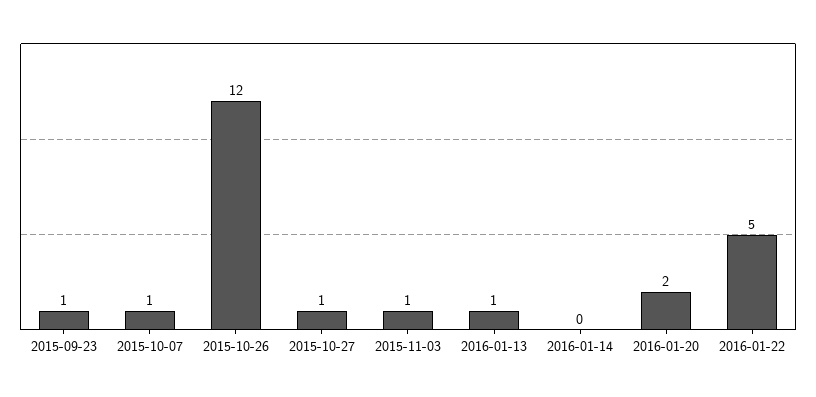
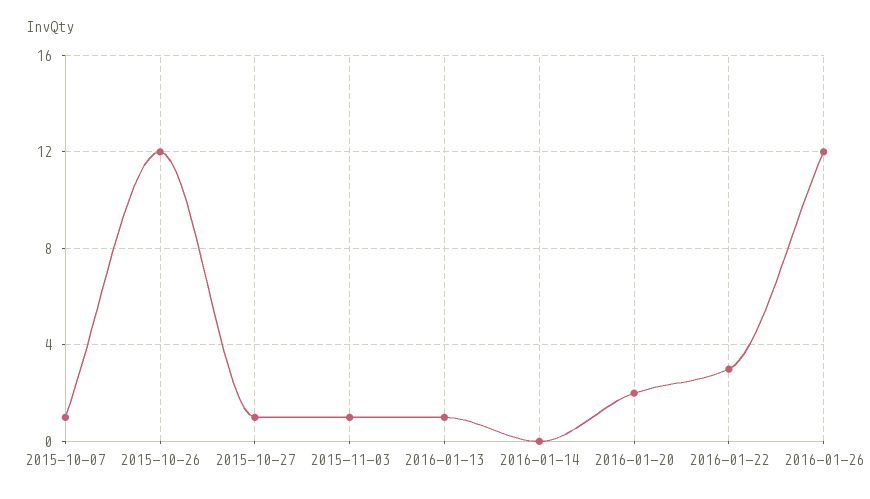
2015-09-23: 1 -> none
2016-01-22: 5 -> 3
2016-01-26: none -> 12

